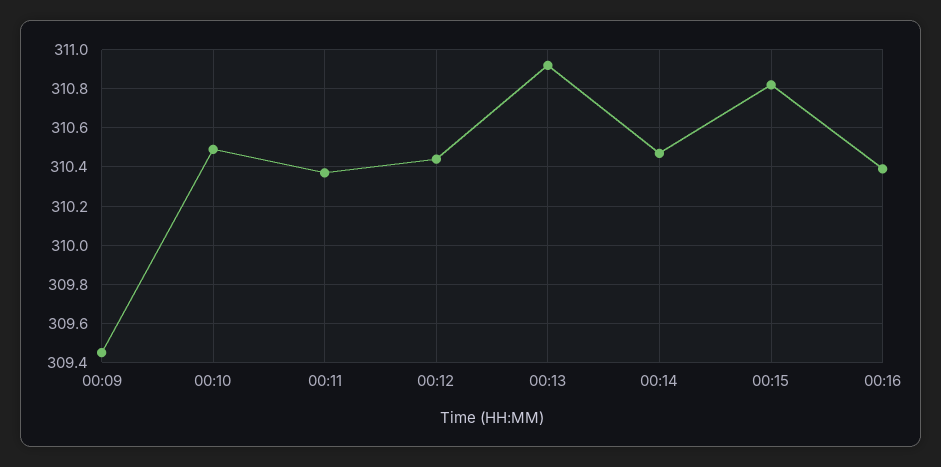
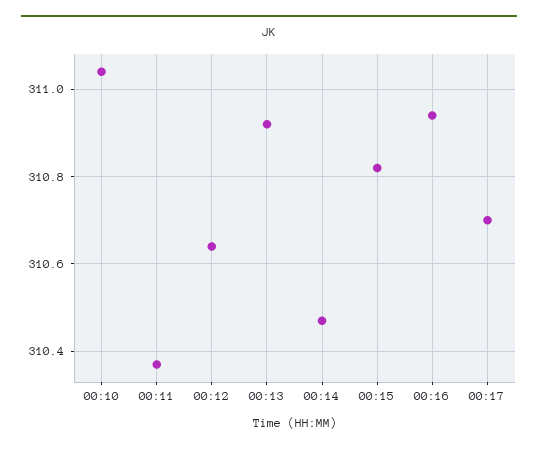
00:09: 309.45 -> none
00:10: 310.5 -> 311.05
00:12: 310.45 -> 310.65
00:16: 310.4 -> 310.95
00:17: none -> 310.7

